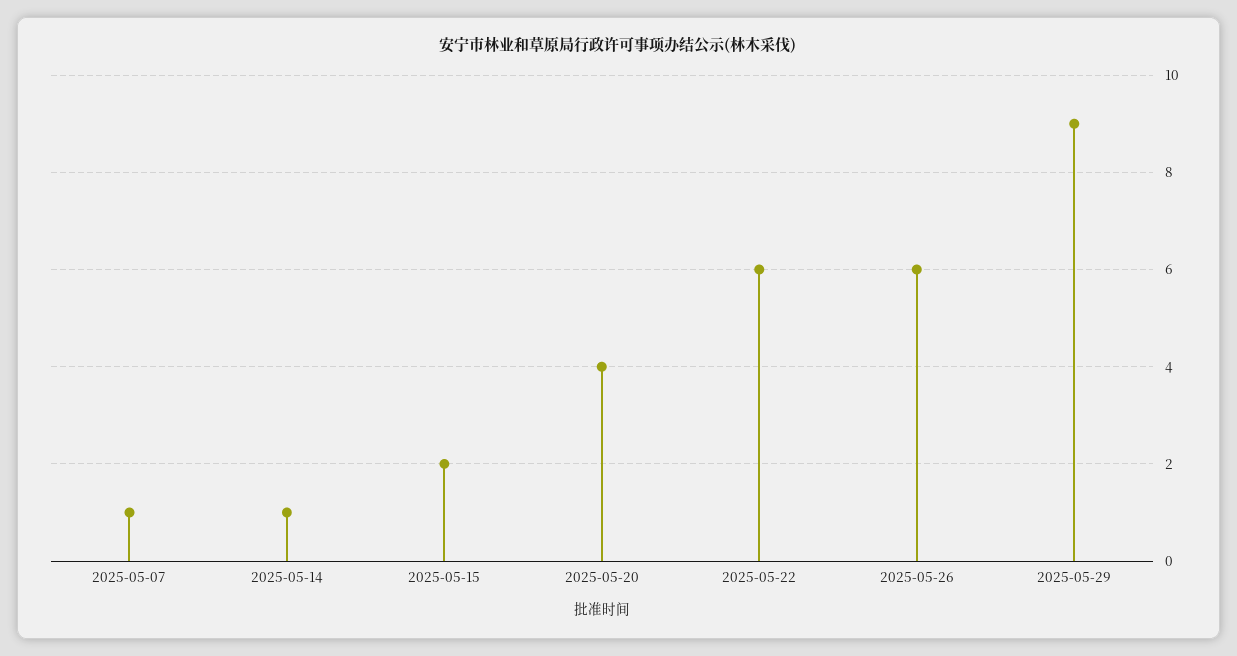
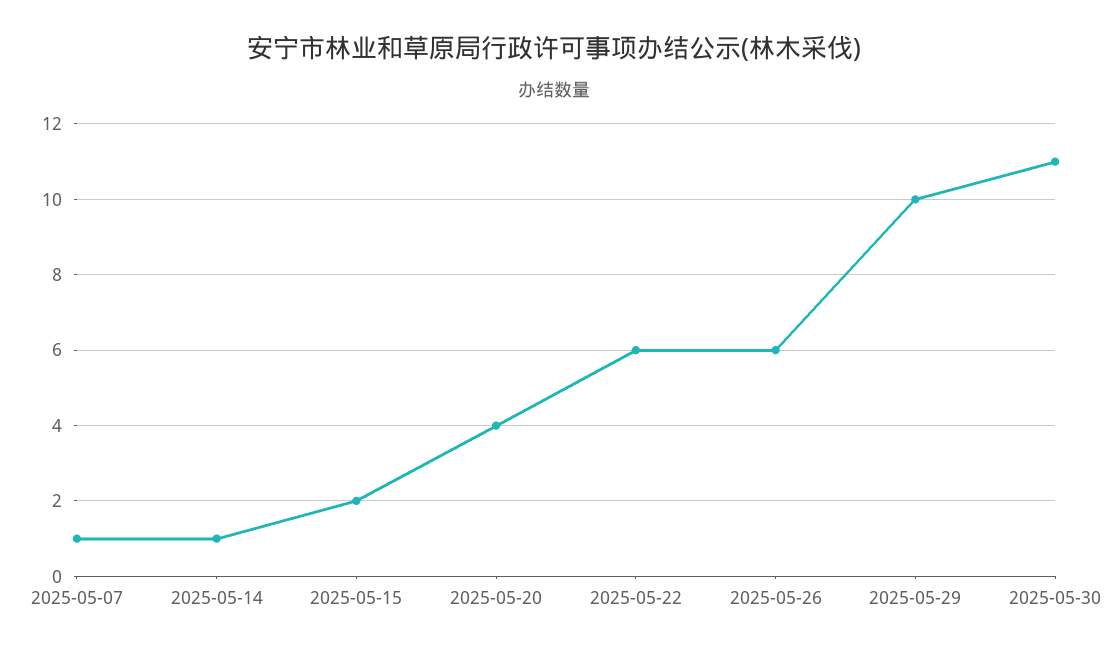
2025-05-29: 9 -> 10
2025-05-30: none -> 11

